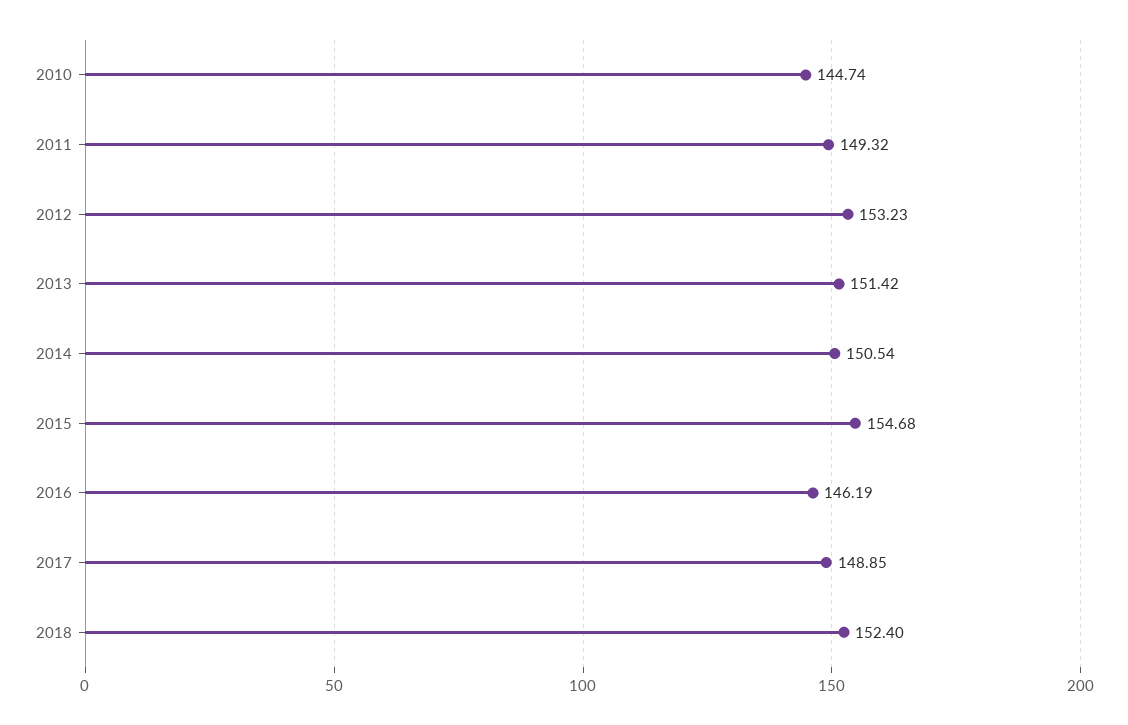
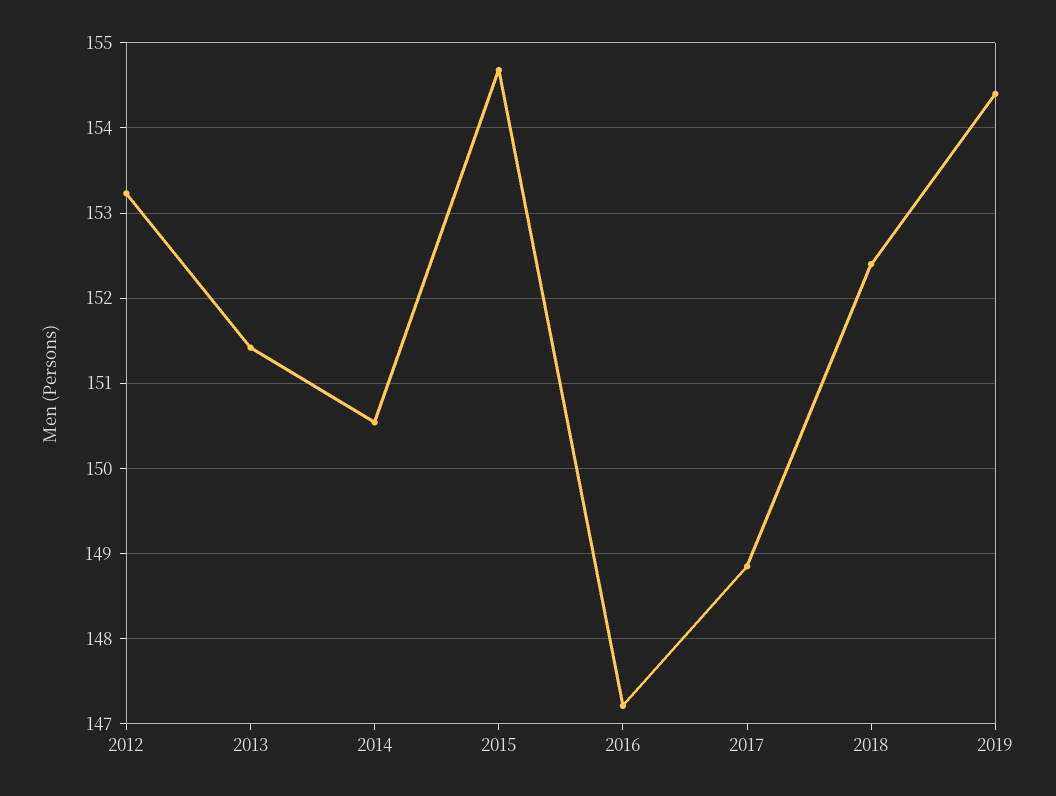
2010: 144.74 -> none
2011: 149.32 -> none
2016: 146.19 -> 147.2
2019: none -> 154.4

